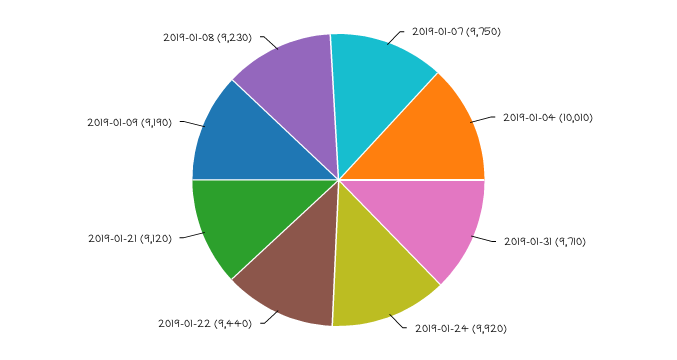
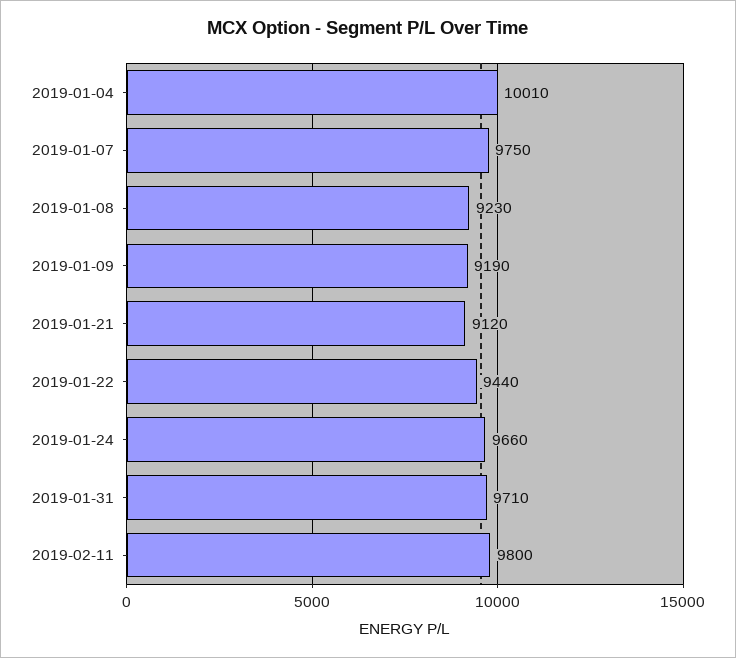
2019-01-24: 9920 -> 9660
2019-02-11: none -> 9800

